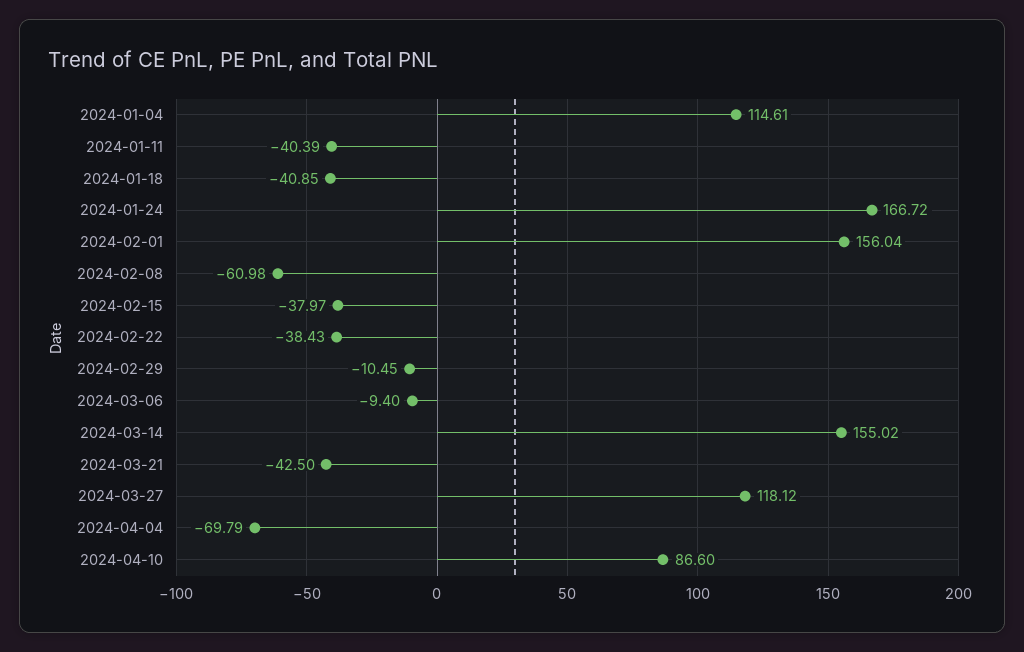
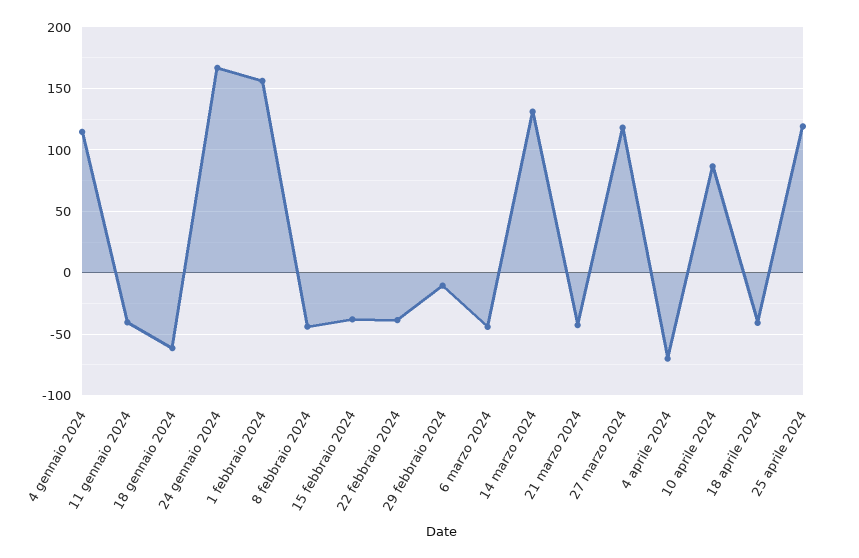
2024-01-18: -40.85 -> -60
2024-02-08: -60.98 -> -45
2024-03-06: -9.4 -> -45
2024-03-14: 155.02 -> 130
18 aprile 2024: none -> -40
25 aprile 2024: none -> 120

